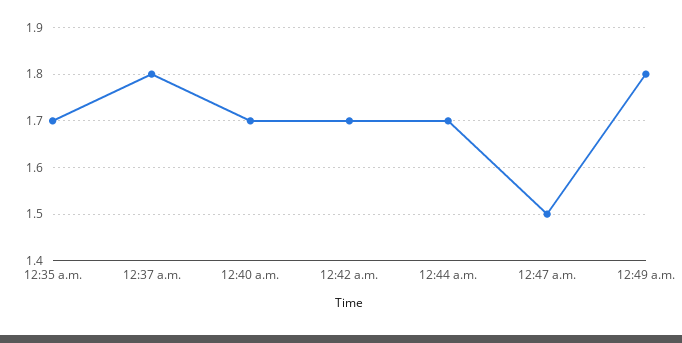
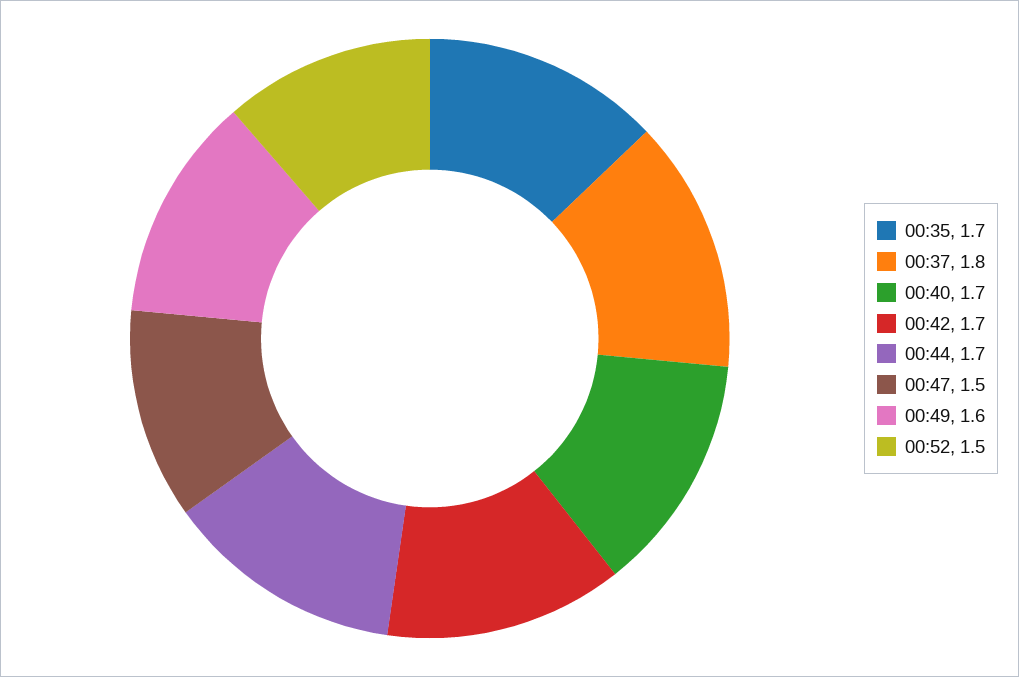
12:49 a.m.: 1.8 -> 1.6
00:52: none -> 1.5

